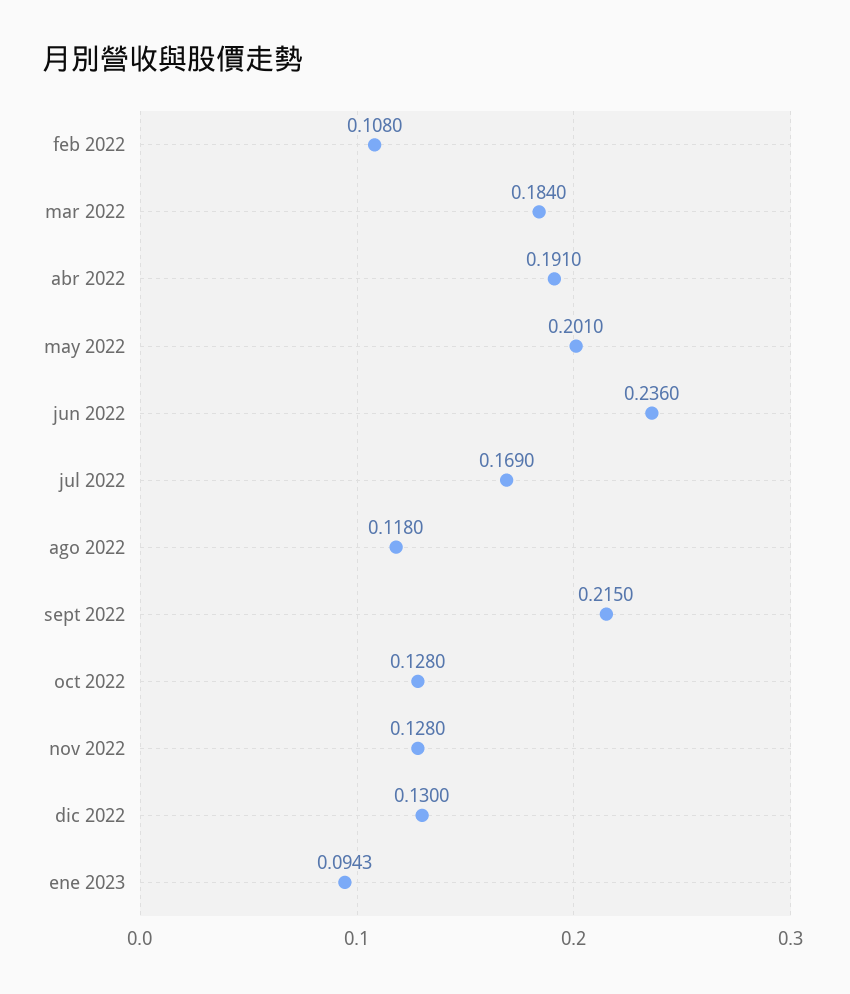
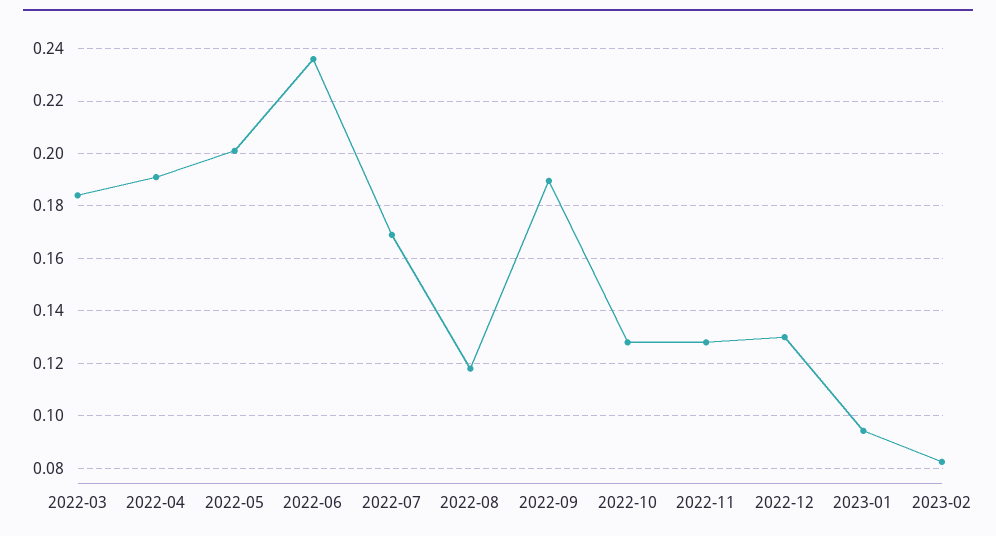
feb 2022: 0.108 -> none
sept 2022: 0.215 -> 0.19
2023-02: none -> 0.0825

